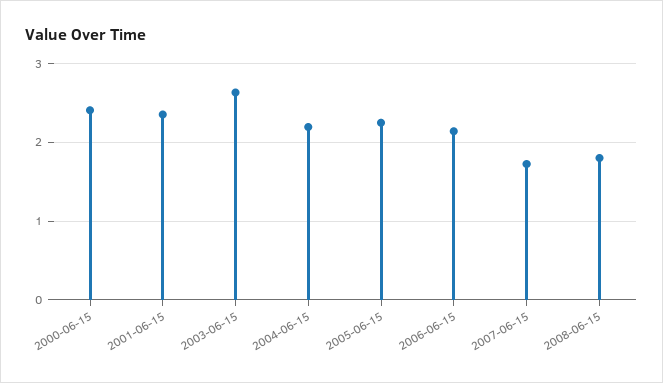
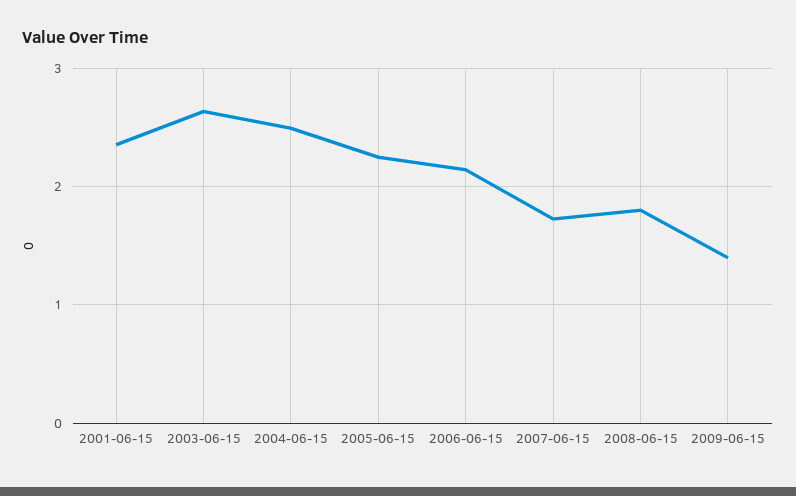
2000-06-15: 2.4 -> none
2004-06-15: 2.2 -> 2.5
2009-06-15: none -> 1.4

